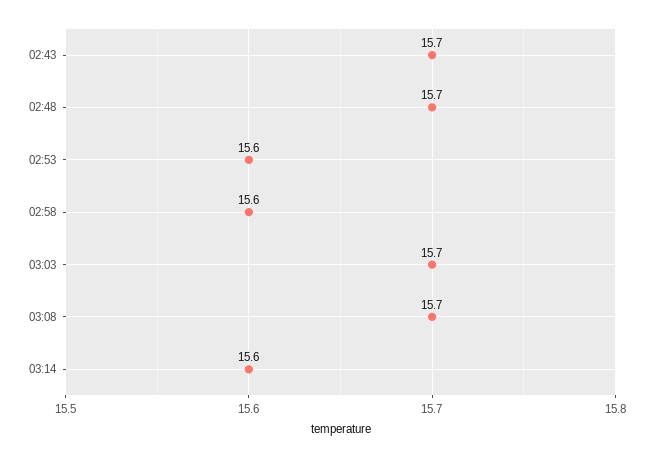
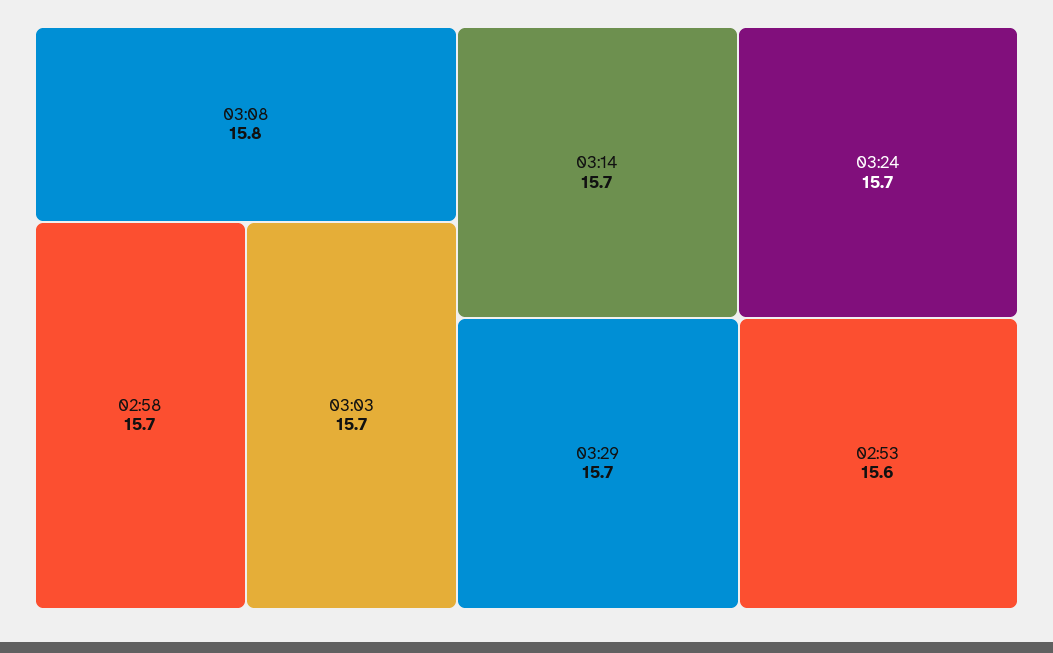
02:43: 15.7 -> none
02:48: 15.7 -> none
02:58: 15.6 -> 15.7
03:08: 15.7 -> 15.8
03:14: 15.6 -> 15.7
03:24: none -> 15.7
03:29: none -> 15.7

